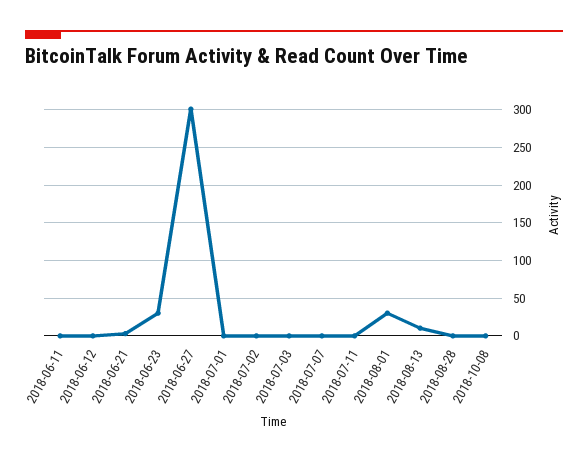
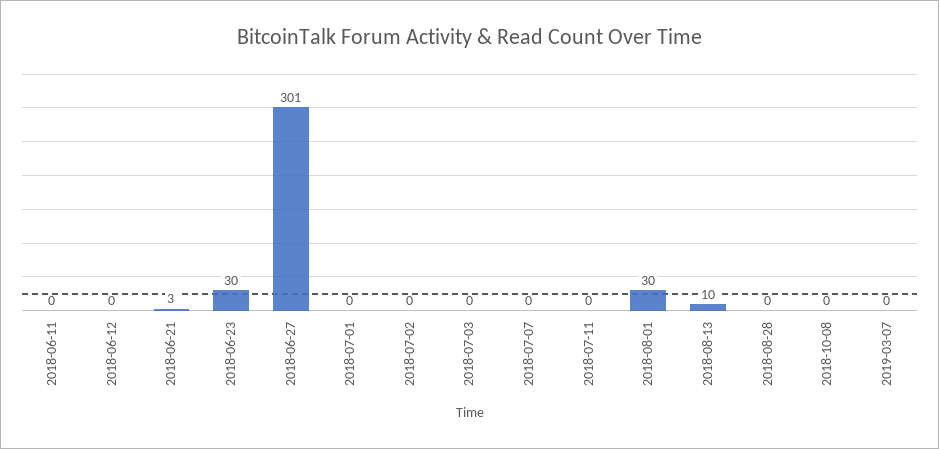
2019-03-07: none -> 0

